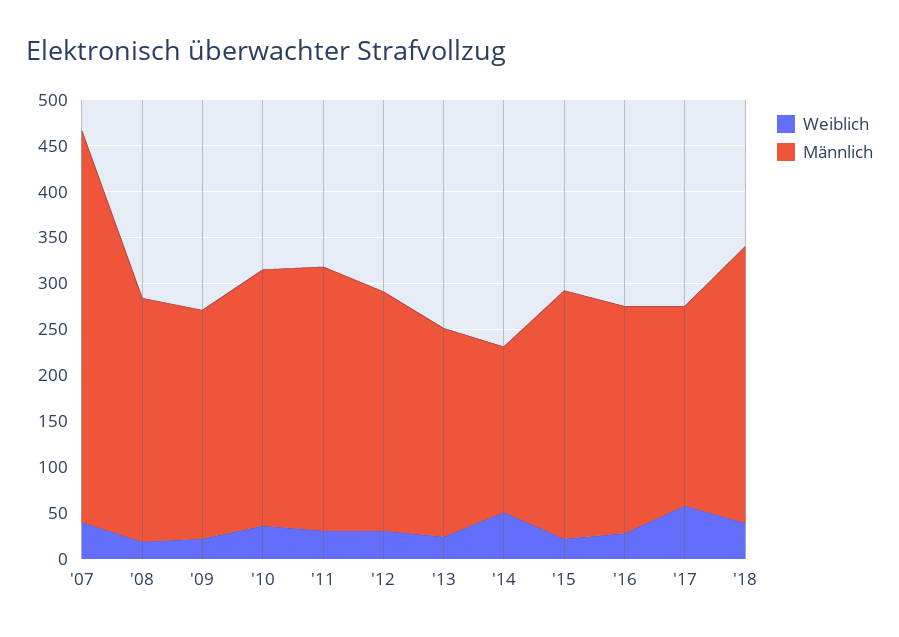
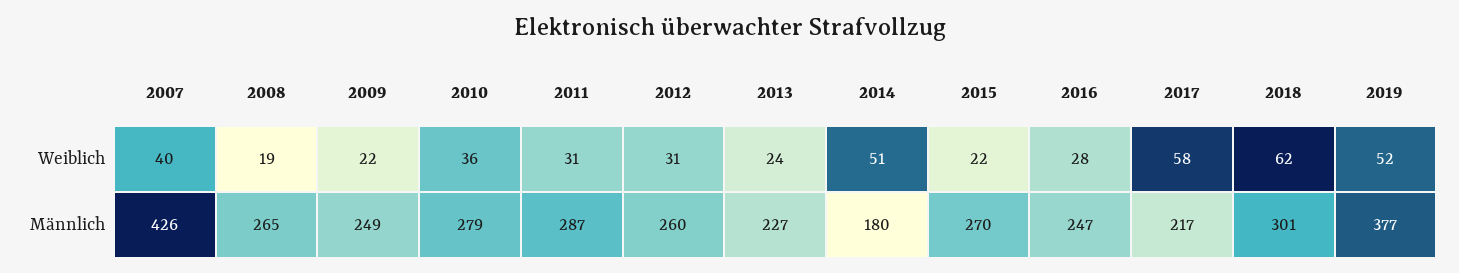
Weiblich, '18: 40 -> 62
Weiblich, 2019: none -> 52
Männlich, 2019: none -> 377

